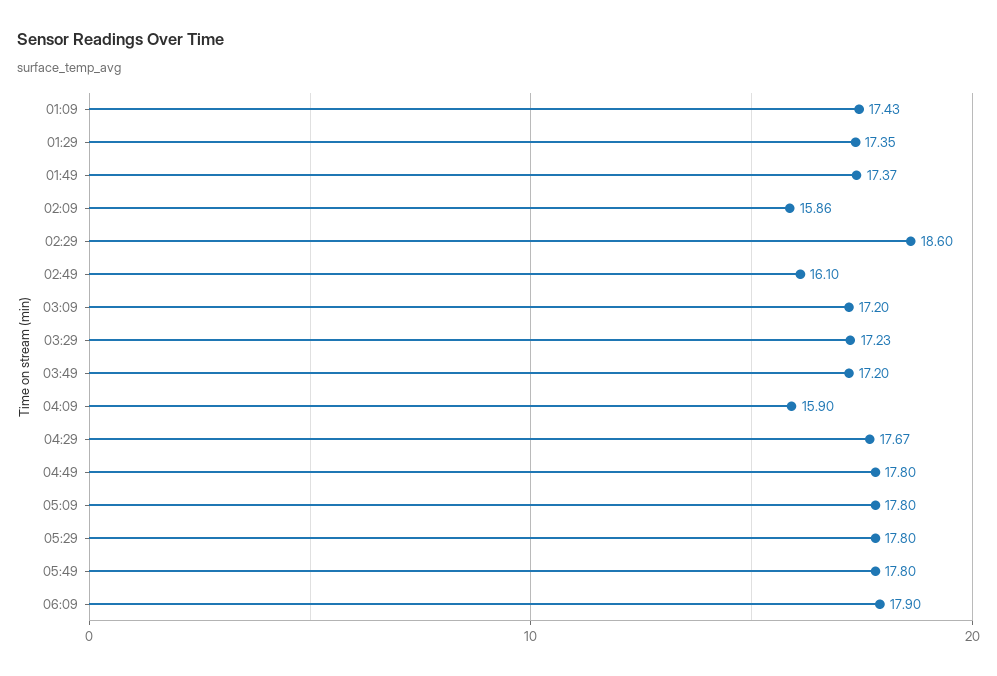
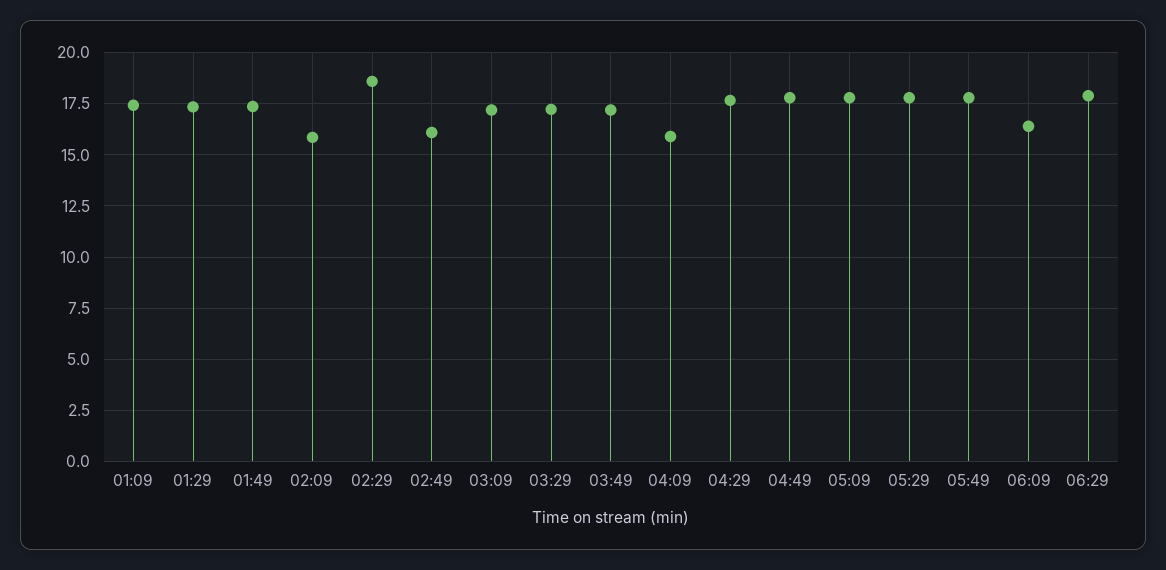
06:09: 17.9 -> 16.5
06:29: none -> 18

